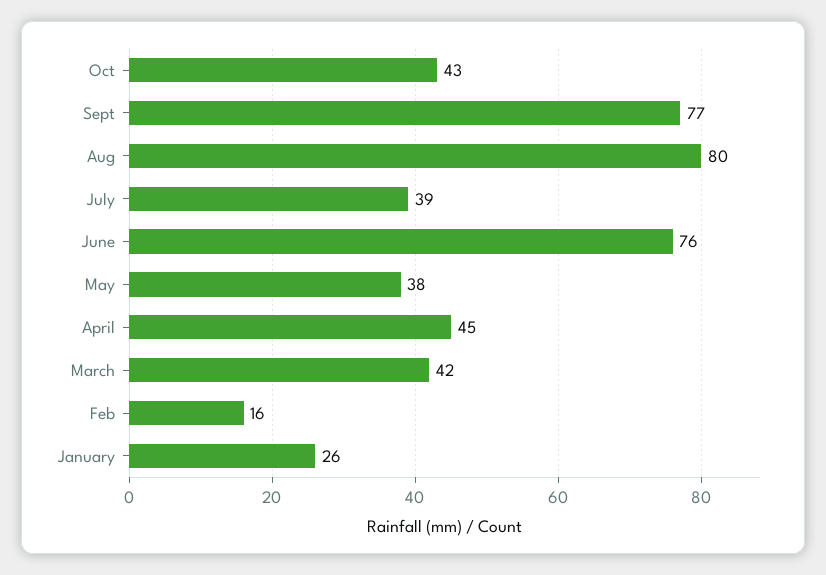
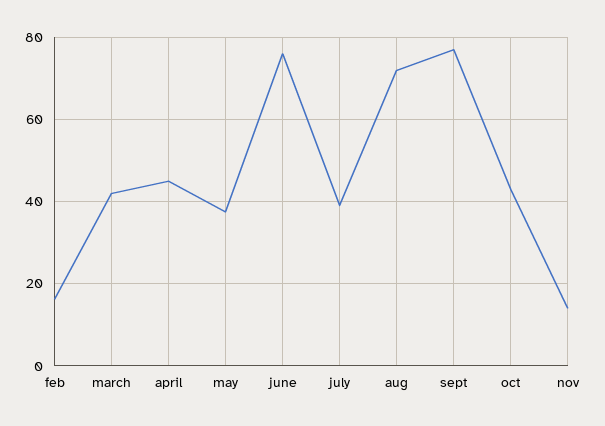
Aug: 80 -> 72
January: 26 -> none
nov: none -> 14

